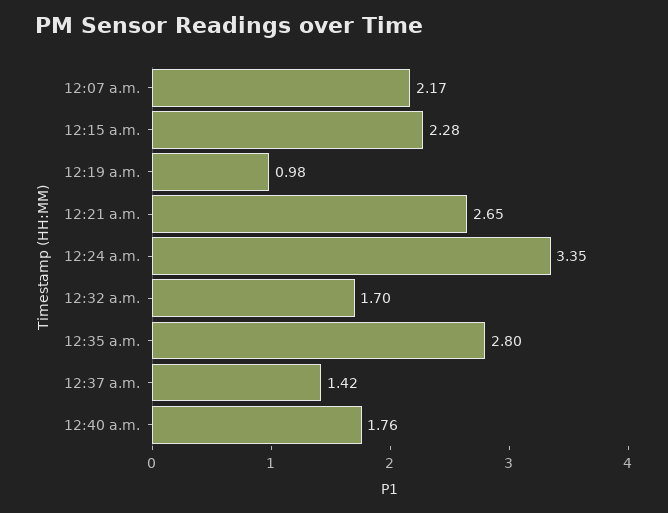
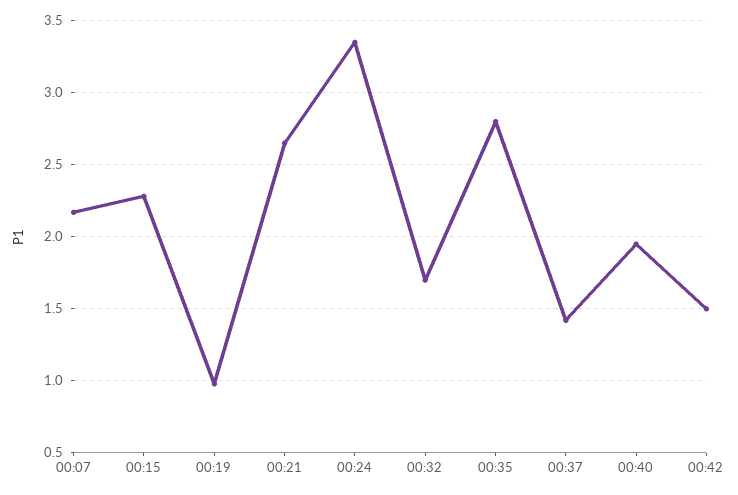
12:40 a.m.: 1.76 -> 1.95
00:42: none -> 1.5

